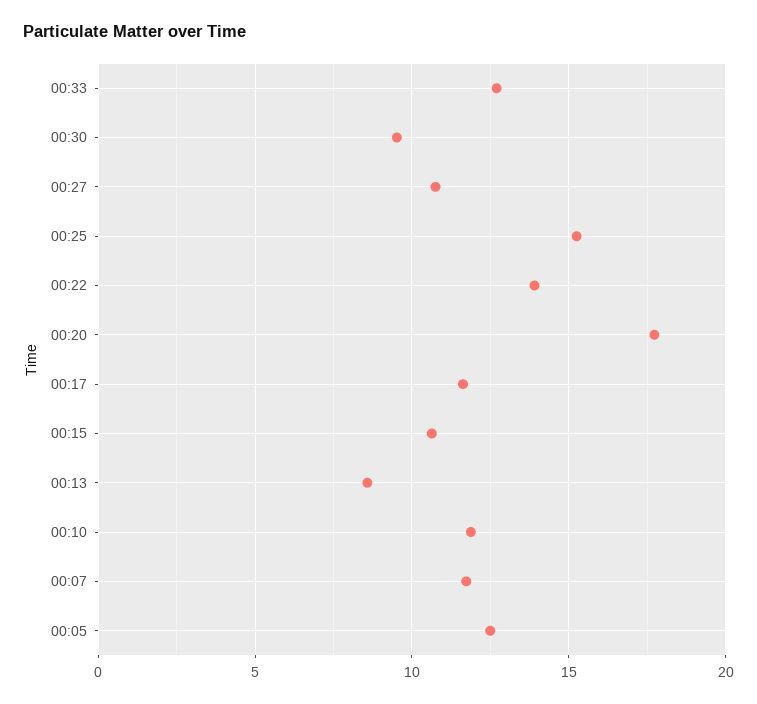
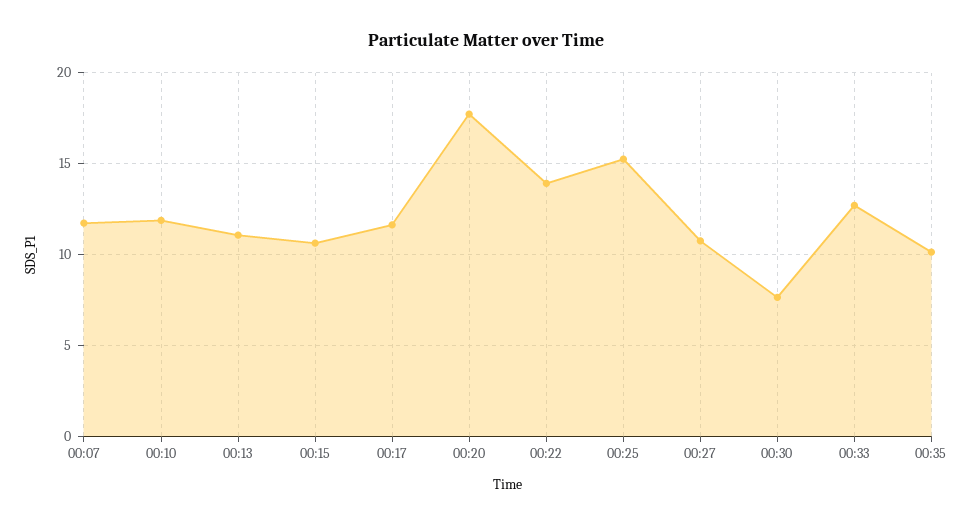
00:30: 9.5 -> 7.5
00:13: 8.5 -> 11
00:05: 12.5 -> none
00:35: none -> 10

